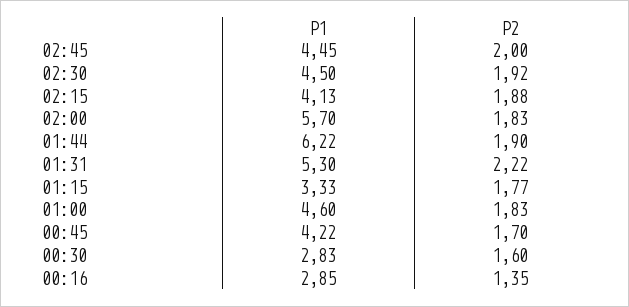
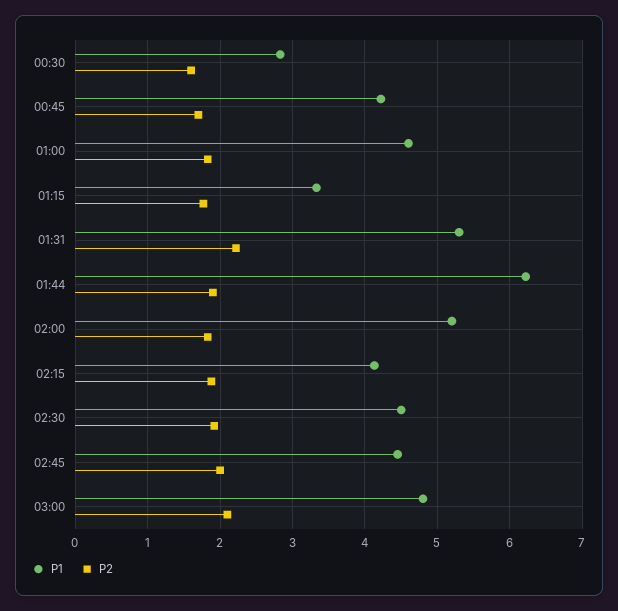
P1, 02:00: 5.7 -> 5.2
P1, 00:16: 2.85 -> none
P2, 00:16: 1.35 -> none
P1, 03:00: none -> 4.8
P2, 03:00: none -> 2.1

